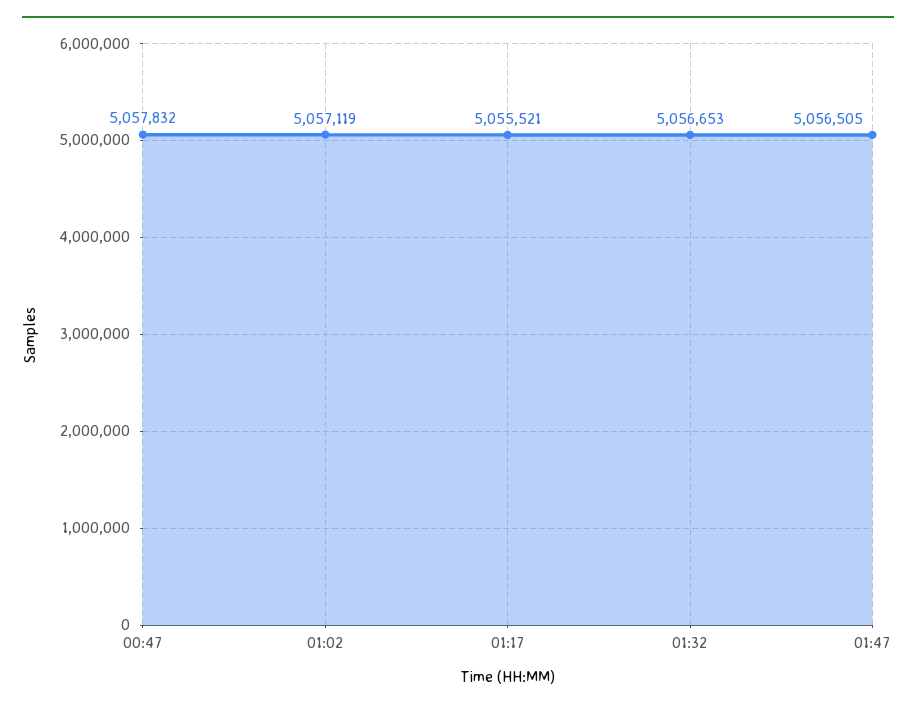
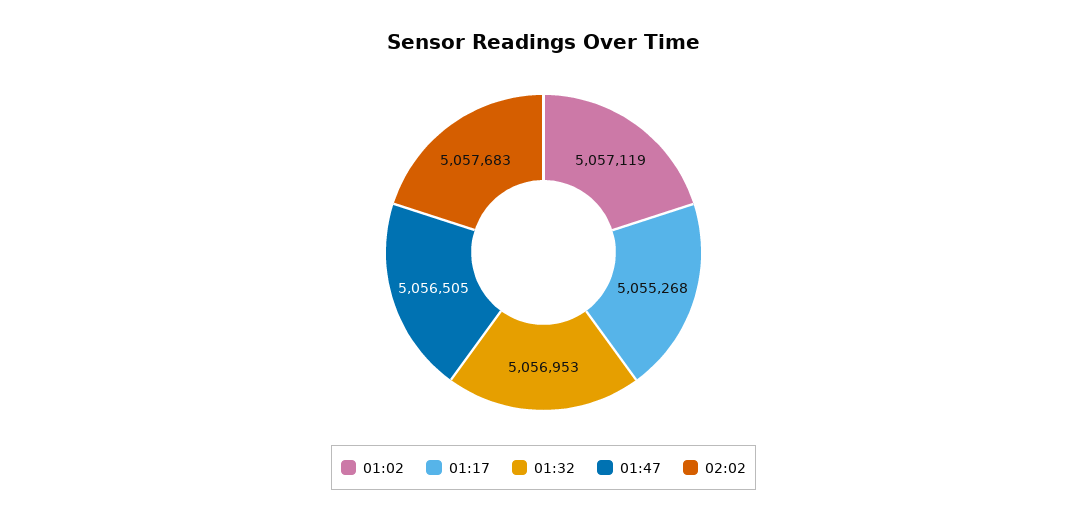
00:47: 5057832 -> none
01:17: 5055521 -> 5055268
01:32: 5056653 -> 5056953
02:02: none -> 5057683

